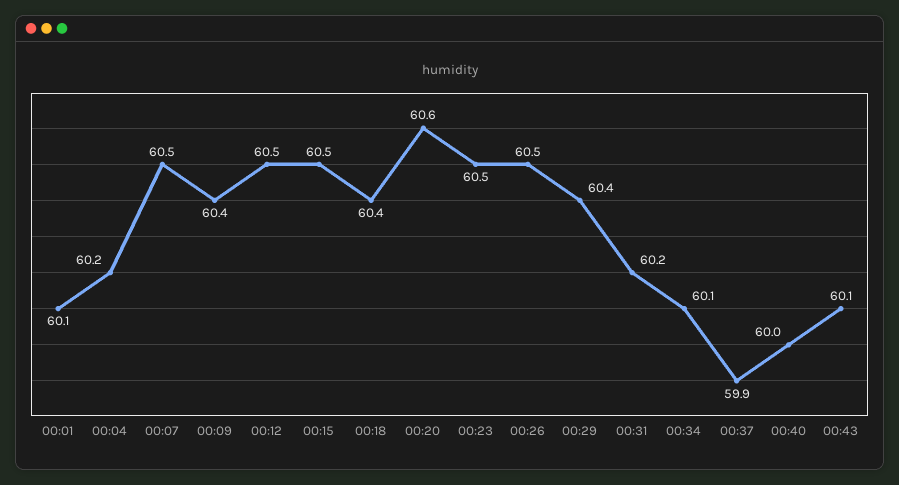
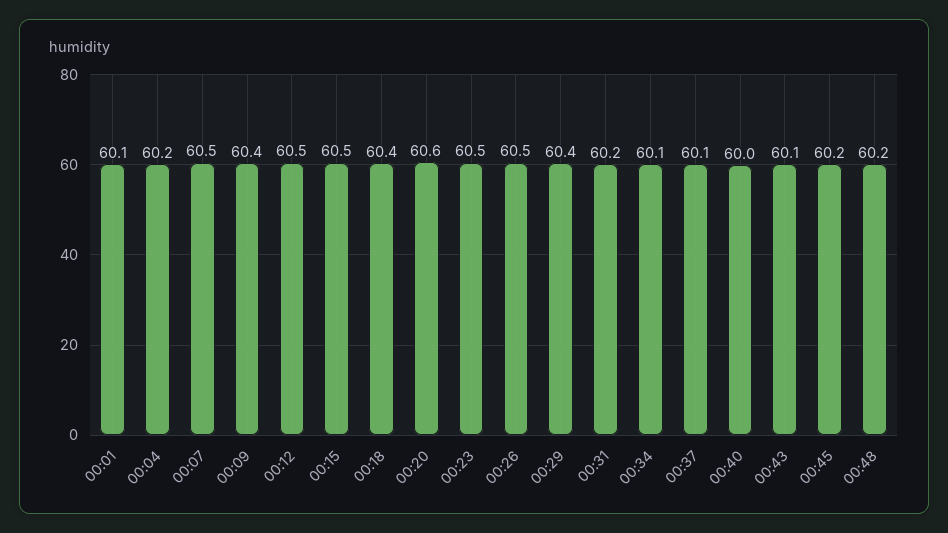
00:37: 59.9 -> 60.1
00:45: none -> 60.2
00:48: none -> 60.2

